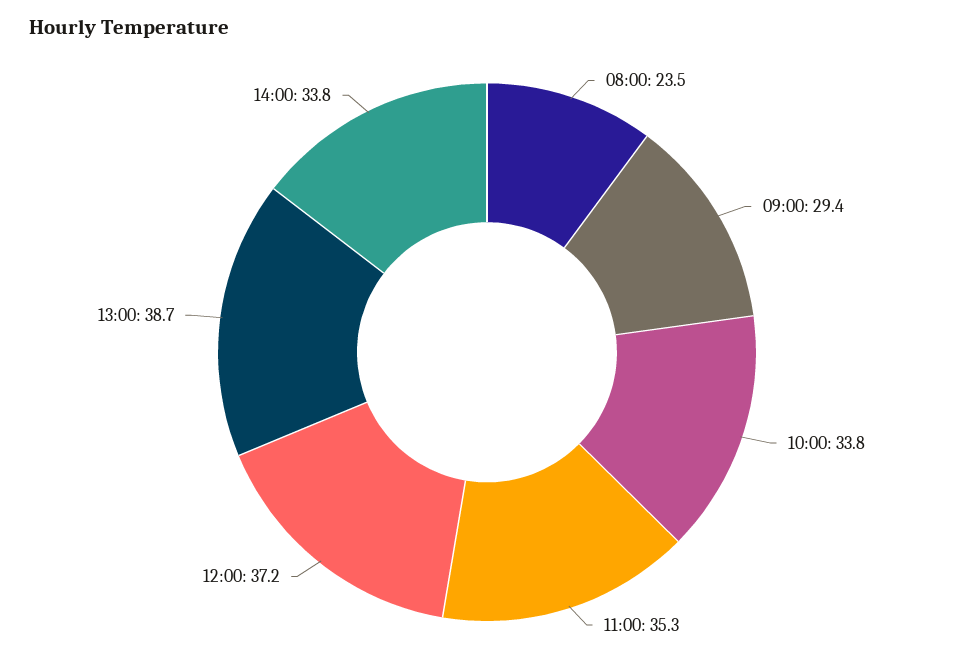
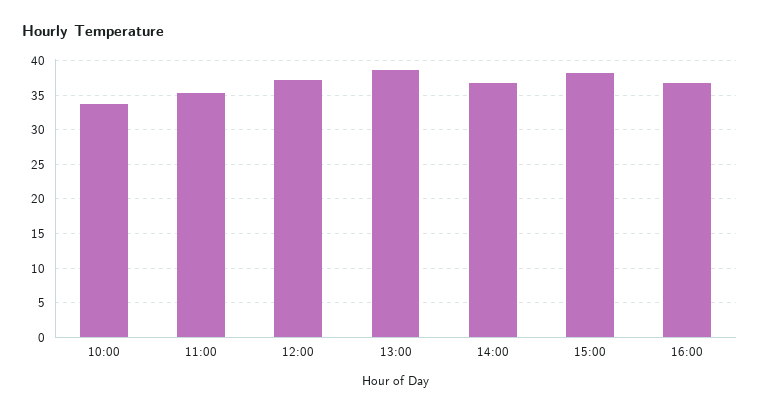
08:00: 23.5 -> none
09:00: 29.4 -> none
14:00: 33.8 -> 37
15:00: none -> 38
16:00: none -> 37

